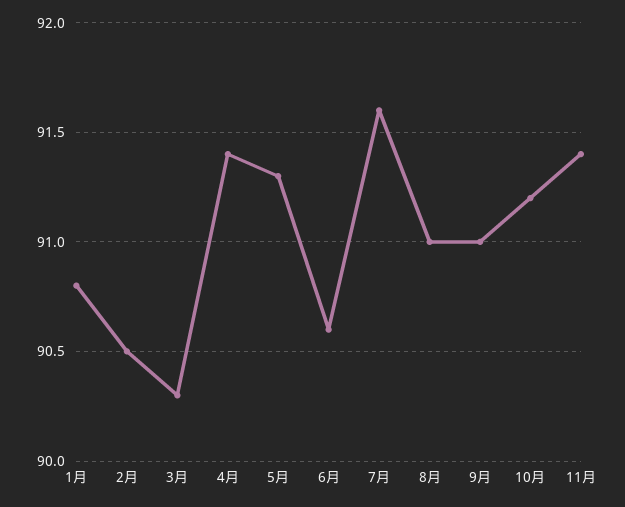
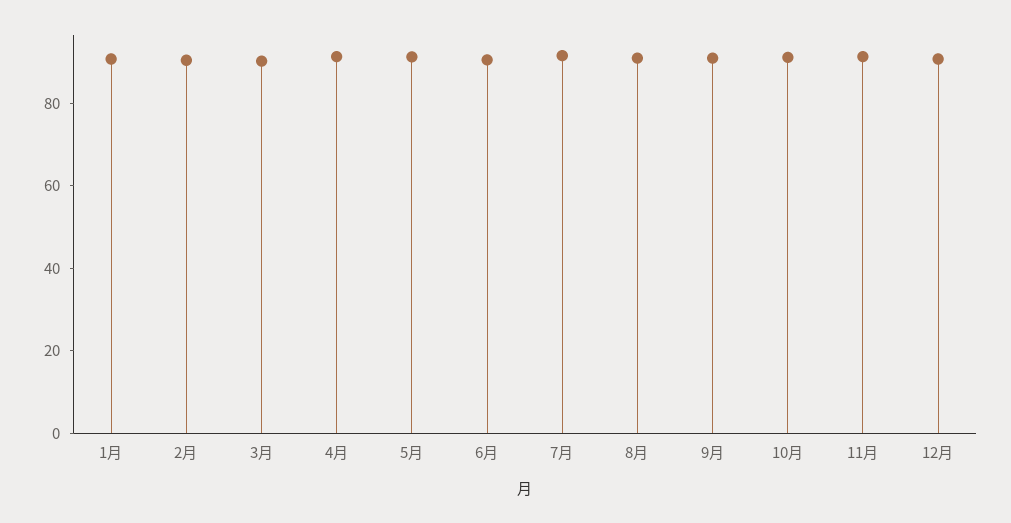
12月: none -> 90

